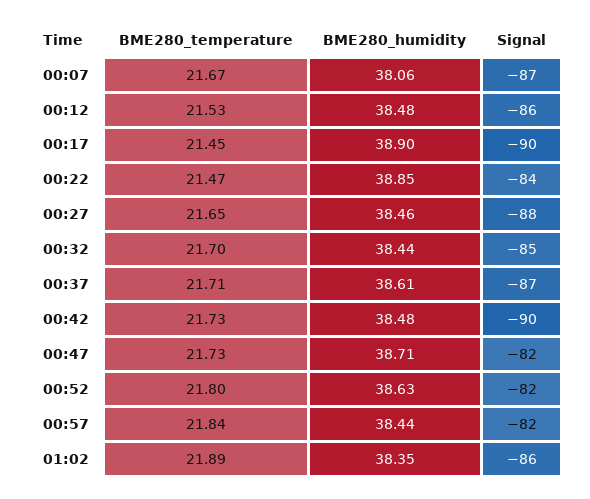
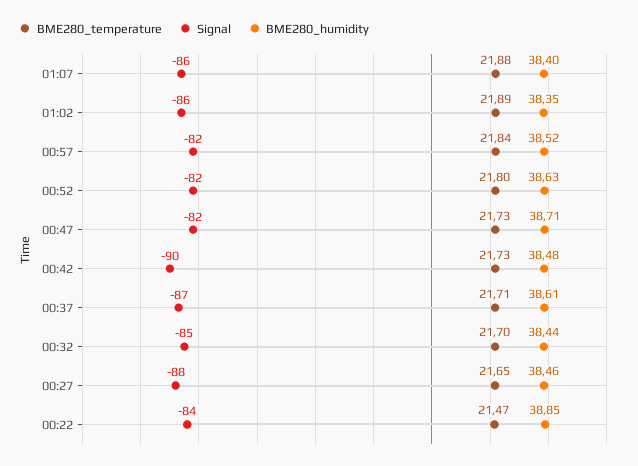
BME280_temperature, 00:07: 21.67 -> none
BME280_humidity, 00:07: 38.06 -> none
Signal, 00:07: -87 -> none
BME280_temperature, 00:12: 21.53 -> none
BME280_humidity, 00:12: 38.48 -> none
Signal, 00:12: -86 -> none
BME280_temperature, 00:17: 21.45 -> none
BME280_humidity, 00:17: 38.9 -> none
Signal, 00:17: -90 -> none
BME280_humidity, 00:57: 38.44 -> 38.52
BME280_temperature, 01:07: none -> 21.88
Signal, 01:07: none -> -86
BME280_humidity, 01:07: none -> 38.4

